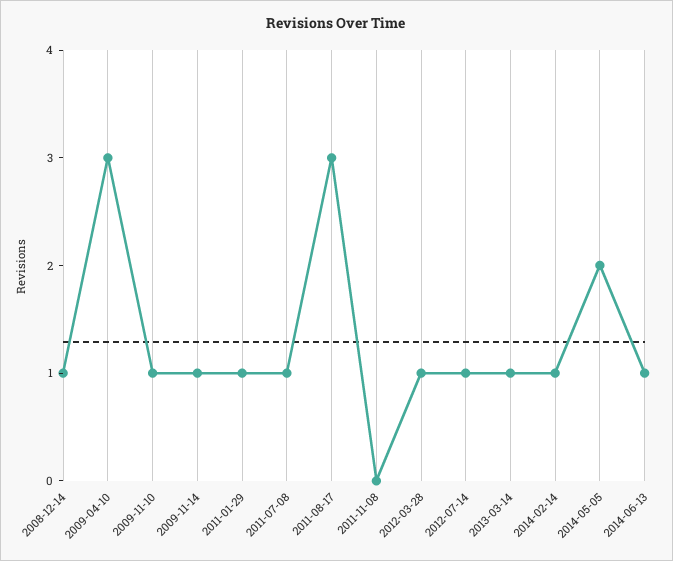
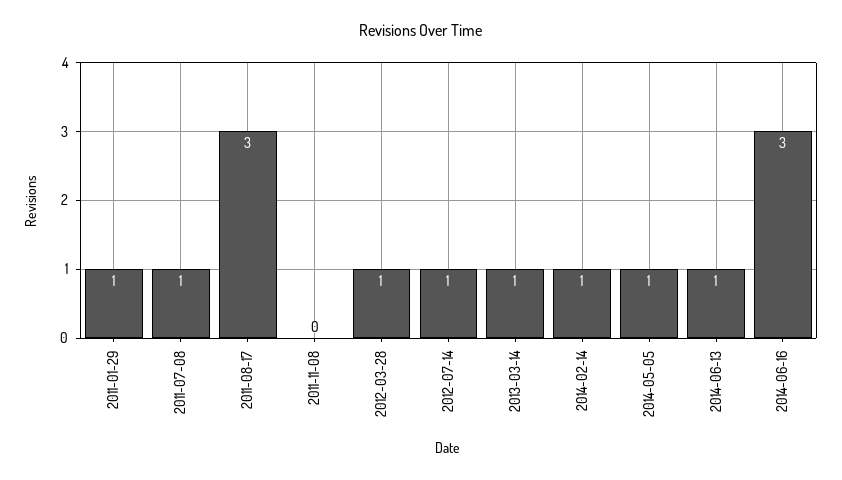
2008-12-14: 1 -> none
2009-04-10: 3 -> none
2009-11-10: 1 -> none
2009-11-14: 1 -> none
2014-05-05: 2 -> 1
2014-06-16: none -> 3

